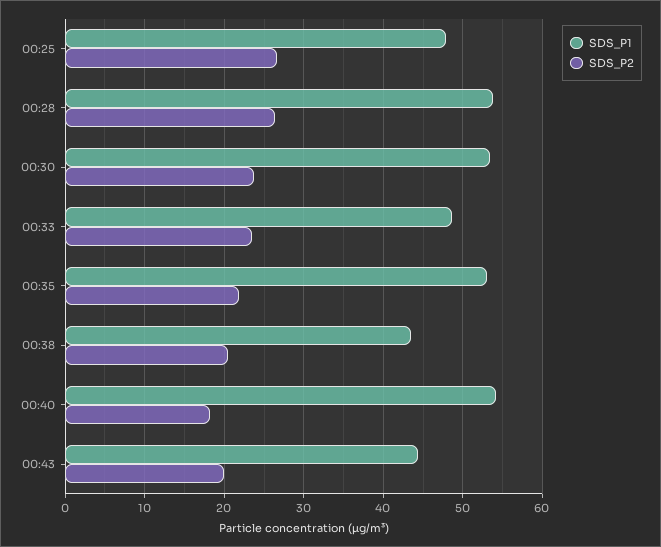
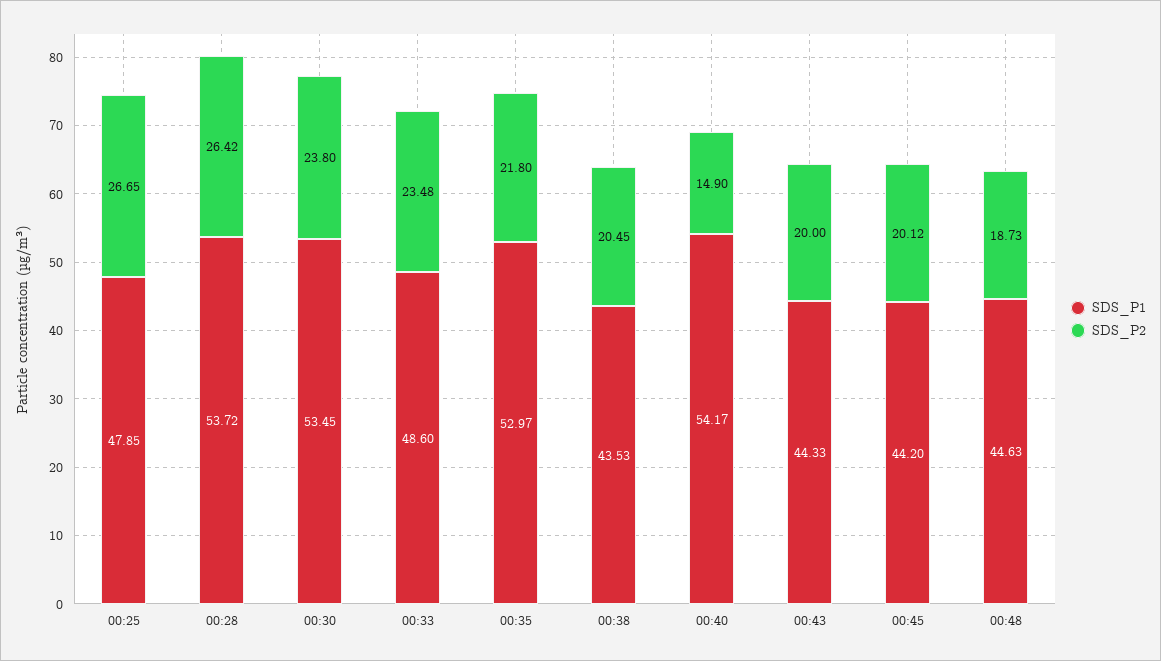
SDS_P2, 00:40: 18 -> 14.9
SDS_P1, 00:45: none -> 44.2
SDS_P2, 00:45: none -> 20.12
SDS_P1, 00:48: none -> 44.63
SDS_P2, 00:48: none -> 18.73

